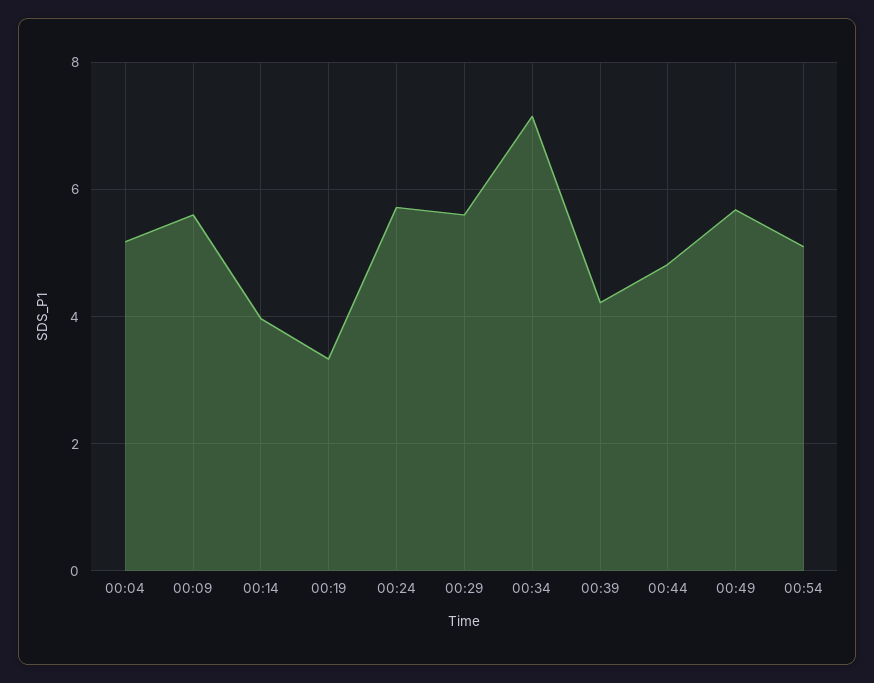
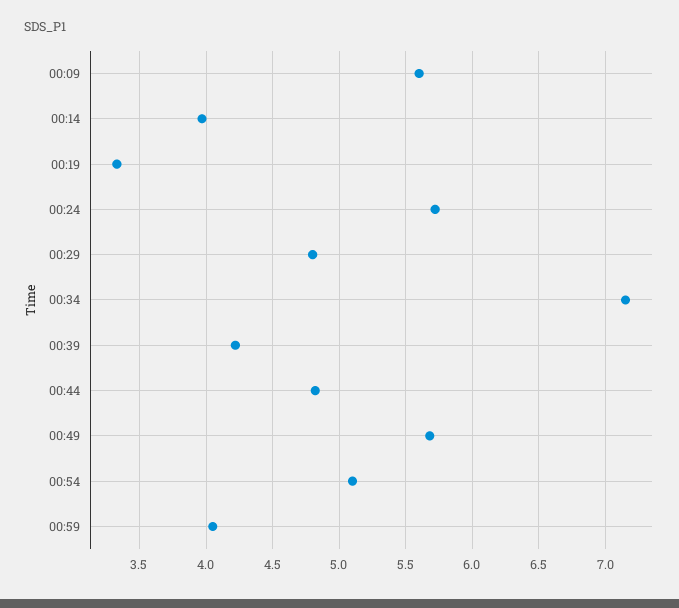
00:04: 5.2 -> none
00:29: 5.6 -> 4.8
00:59: none -> 4.05

